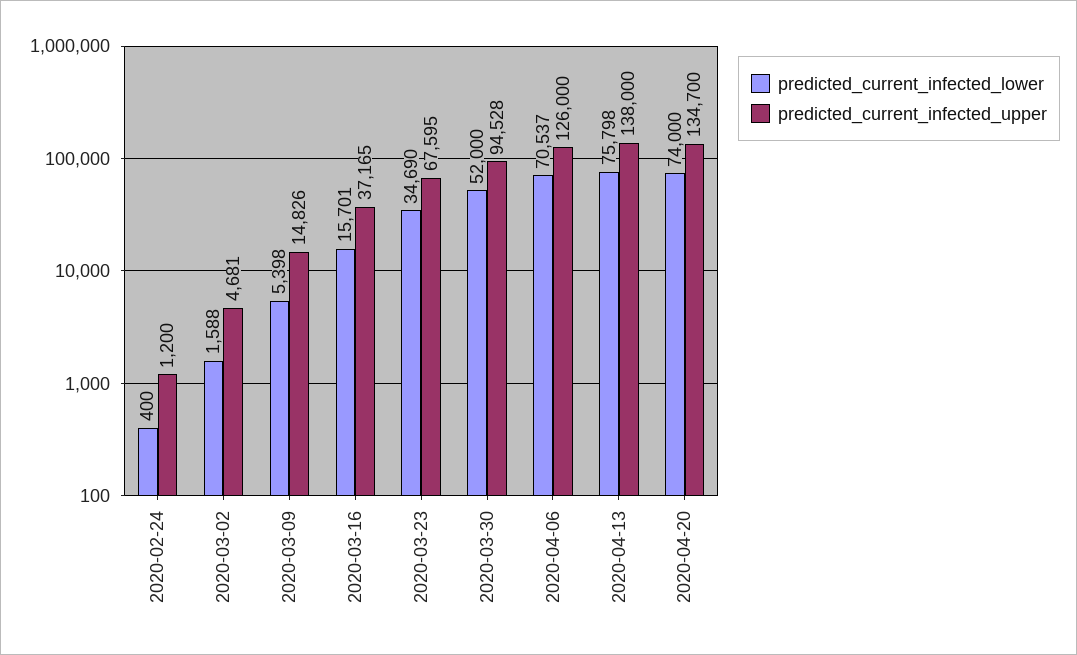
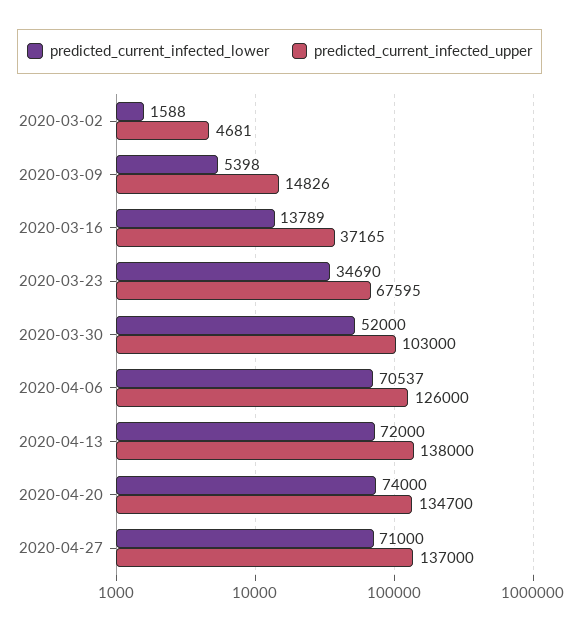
predicted_current_infected_lower, 2020-02-24: 400 -> none
predicted_current_infected_upper, 2020-02-24: 1200 -> none
predicted_current_infected_lower, 2020-03-16: 15701 -> 13789
predicted_current_infected_upper, 2020-03-30: 94528 -> 103000
predicted_current_infected_lower, 2020-04-13: 75798 -> 72000
predicted_current_infected_lower, 2020-04-27: none -> 71000
predicted_current_infected_upper, 2020-04-27: none -> 137000

